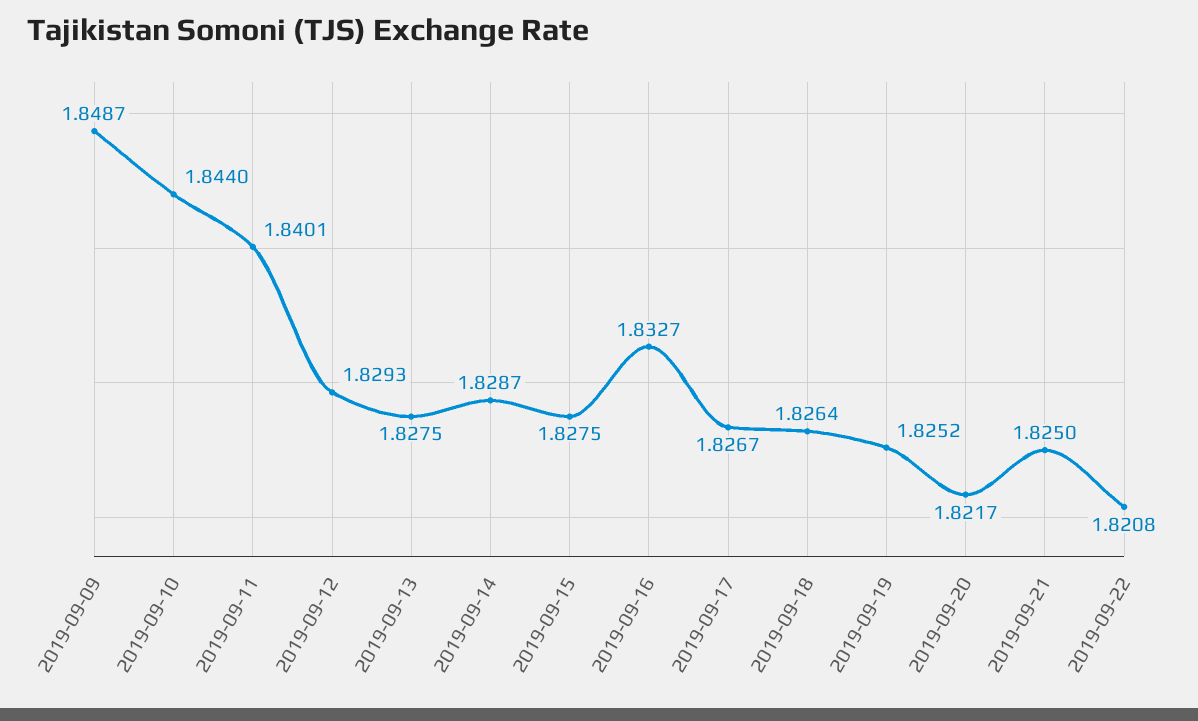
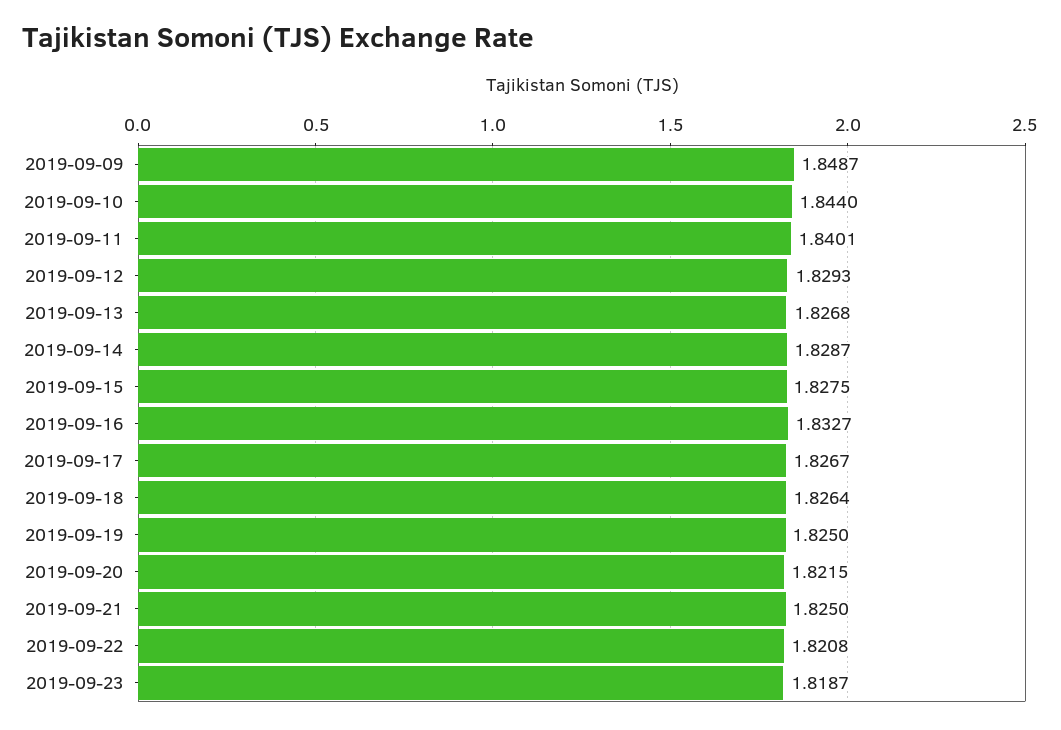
2019-09-13: 1.8275 -> 1.8268
2019-09-19: 1.8252 -> 1.825
2019-09-20: 1.8217 -> 1.8215
2019-09-23: none -> 1.8187

